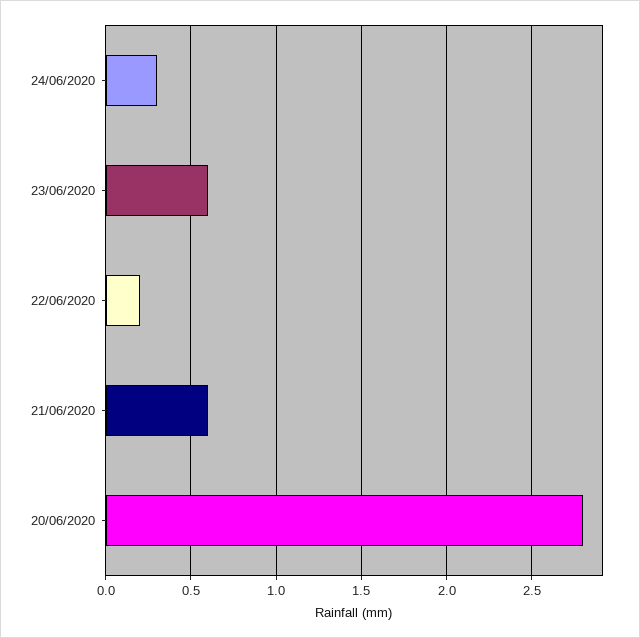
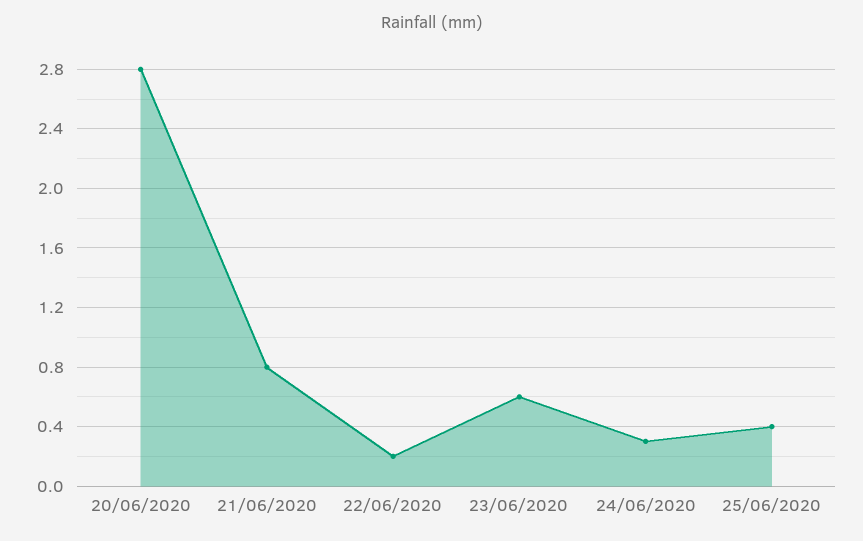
21/06/2020: 0.6 -> 0.8
25/06/2020: none -> 0.4

